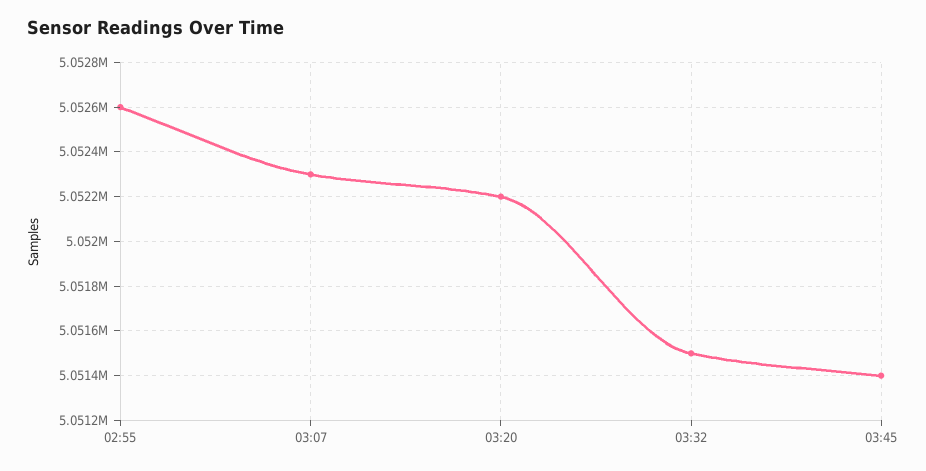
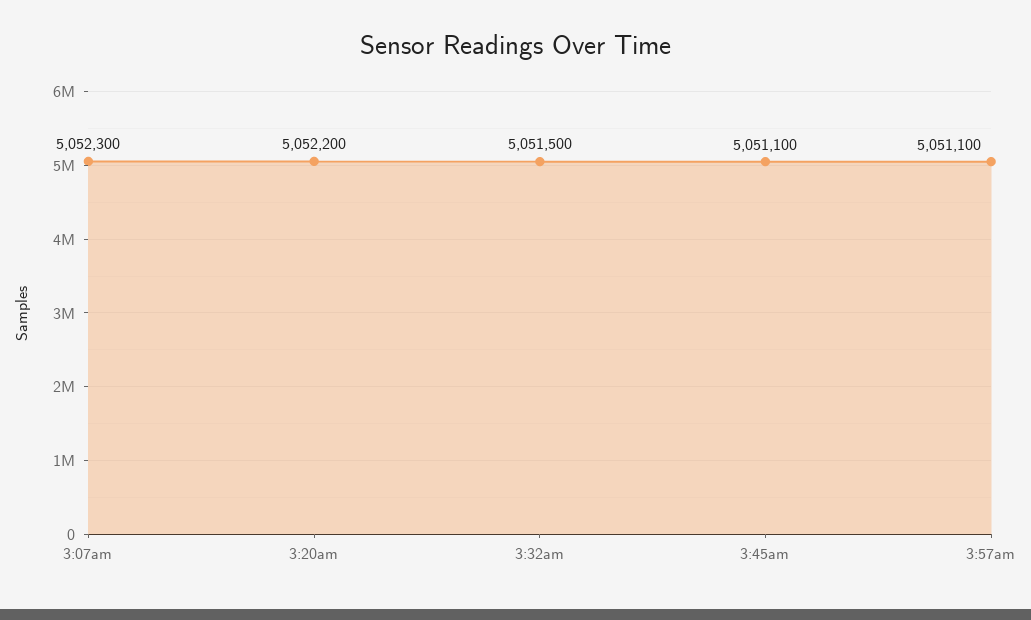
02:55: 5052600 -> none
03:45: 5051400 -> 5051100
3:57am: none -> 5051100

